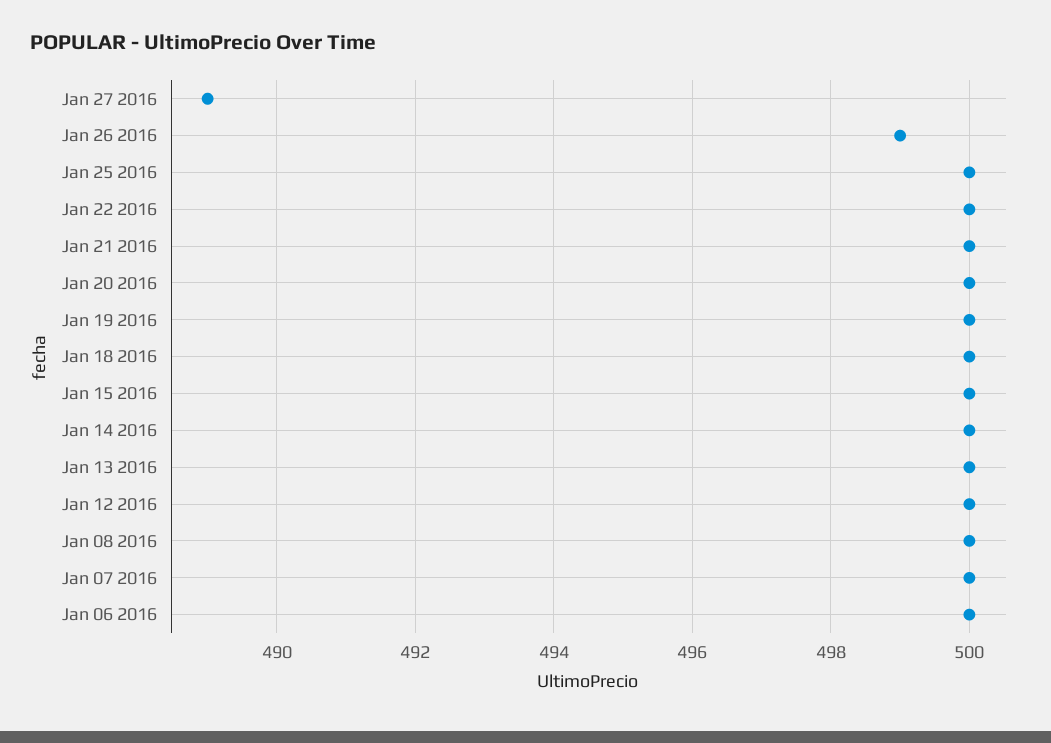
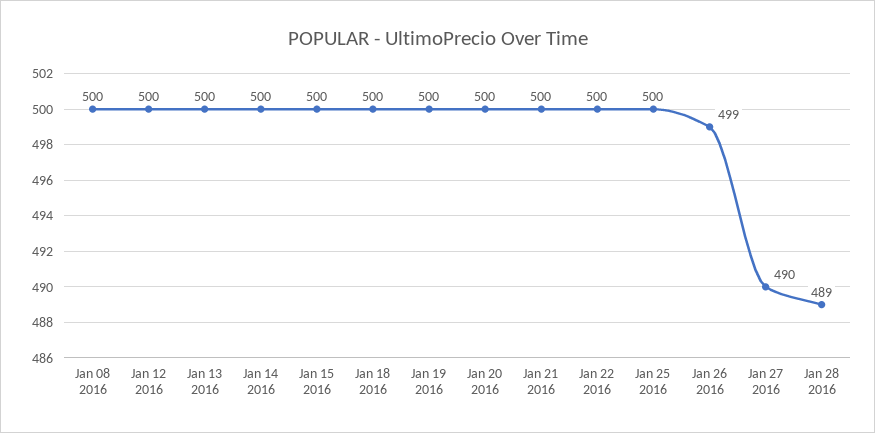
Jan 27 2016: 489 -> 490
Jan 07 2016: 500 -> none
Jan 06 2016: 500 -> none
Jan 28 2016: none -> 489

